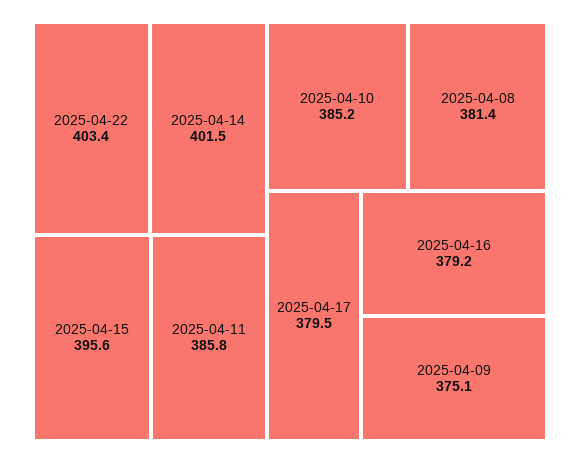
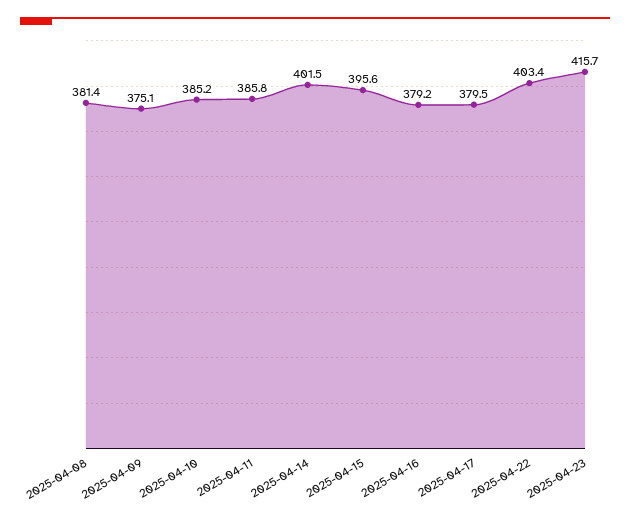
2025-04-23: none -> 415.7

